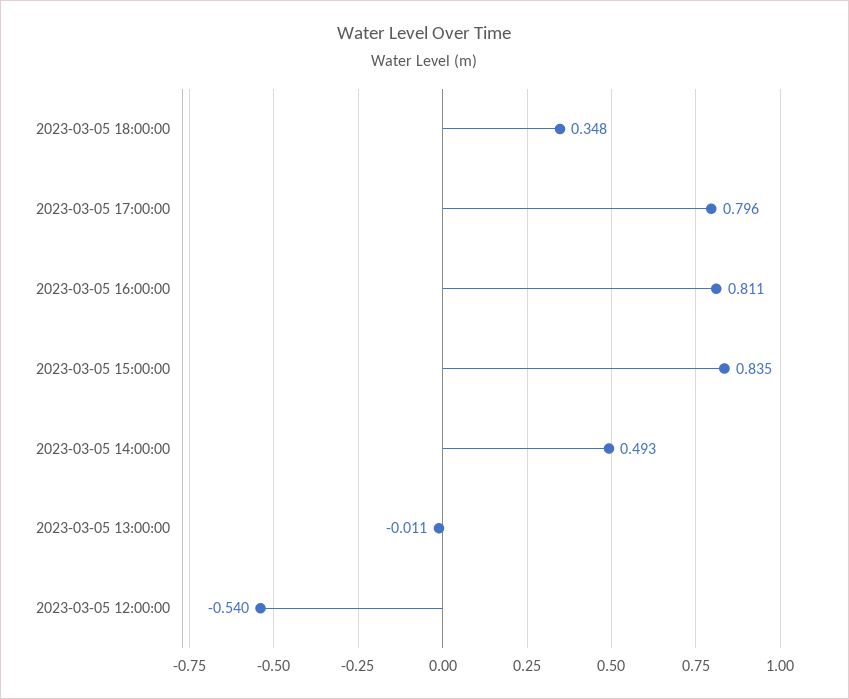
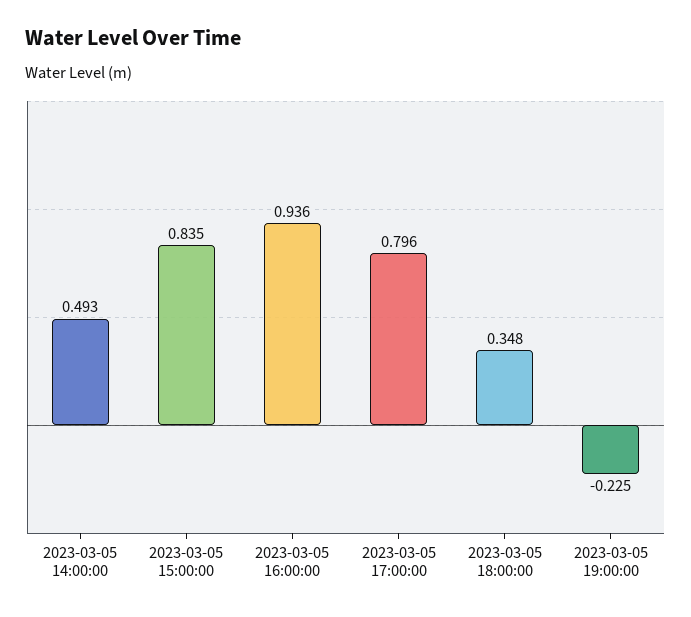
2023-03-05 16:00:00: 0.811 -> 0.936
2023-03-05 13:00:00: -0.011 -> none
2023-03-05 12:00:00: -0.54 -> none
2023-03-05 19:00:00: none -> -0.225

